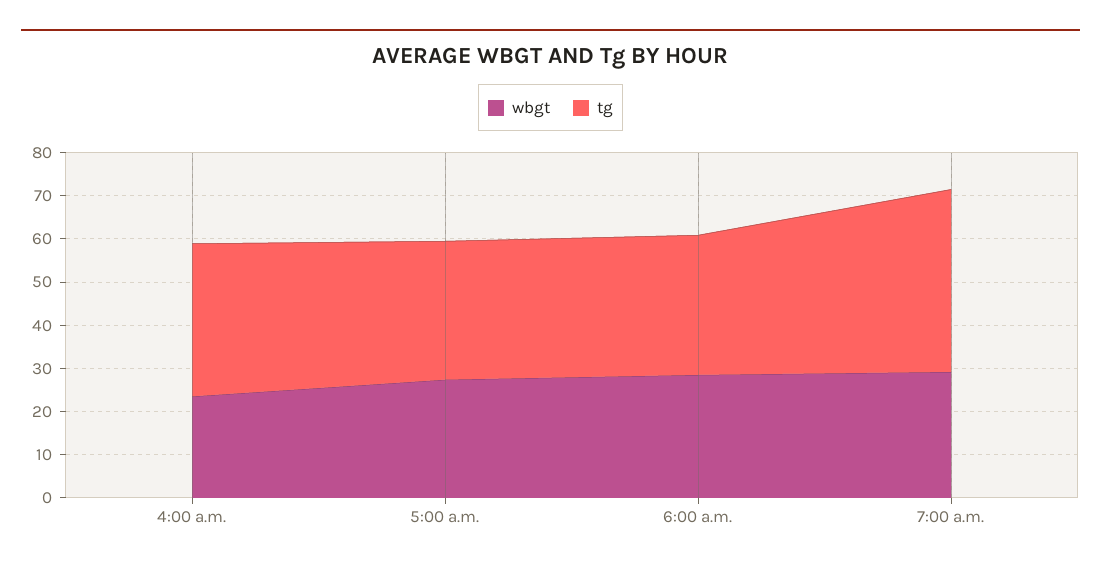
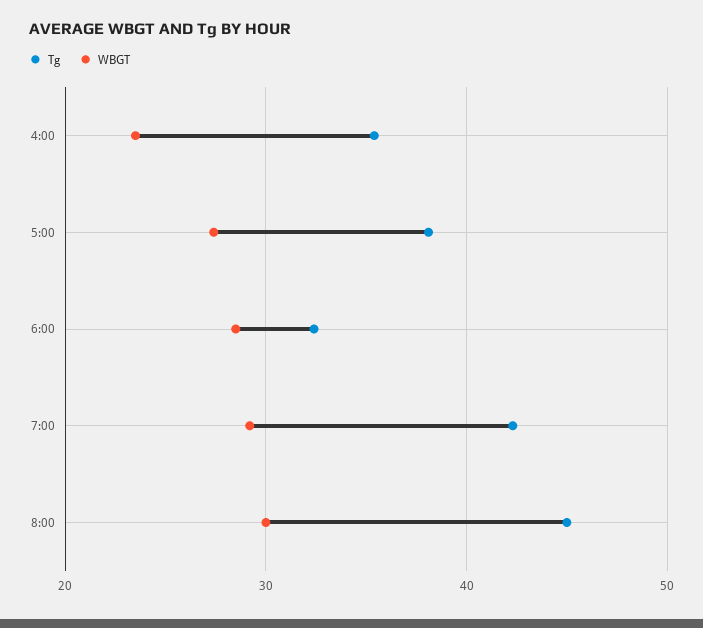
tg, 5:00 a.m.: 32 -> 38
tg, 8:00: none -> 45
wbgt, 8:00: none -> 30

